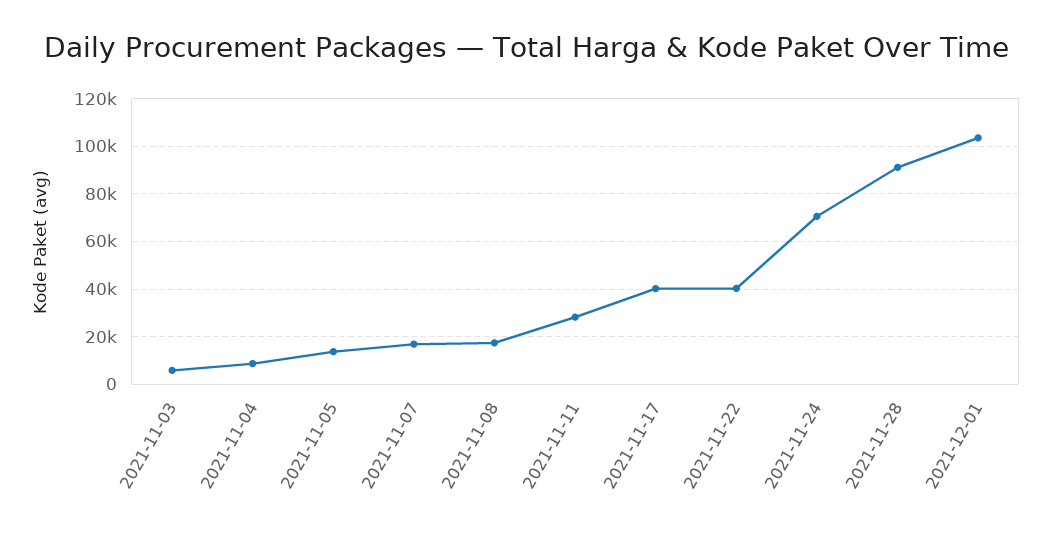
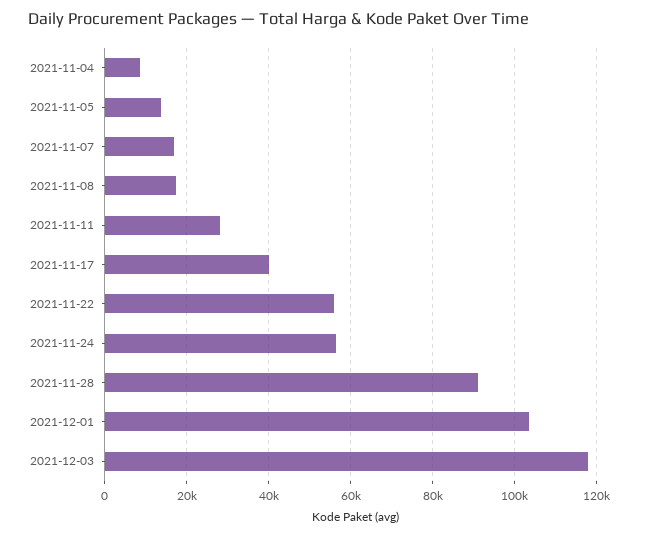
2021-11-03: 5000 -> none
2021-11-22: 40000 -> 56000
2021-11-24: 70000 -> 56000
2021-12-03: none -> 118000

